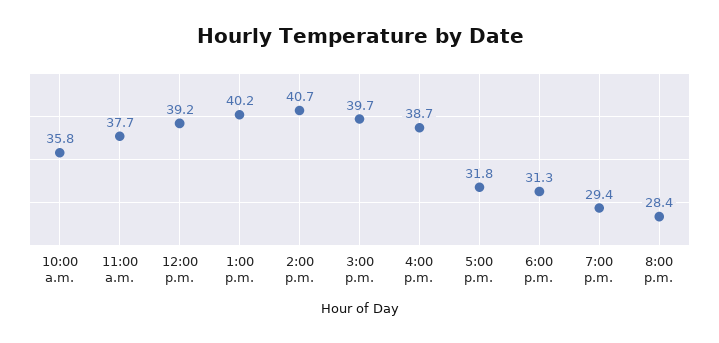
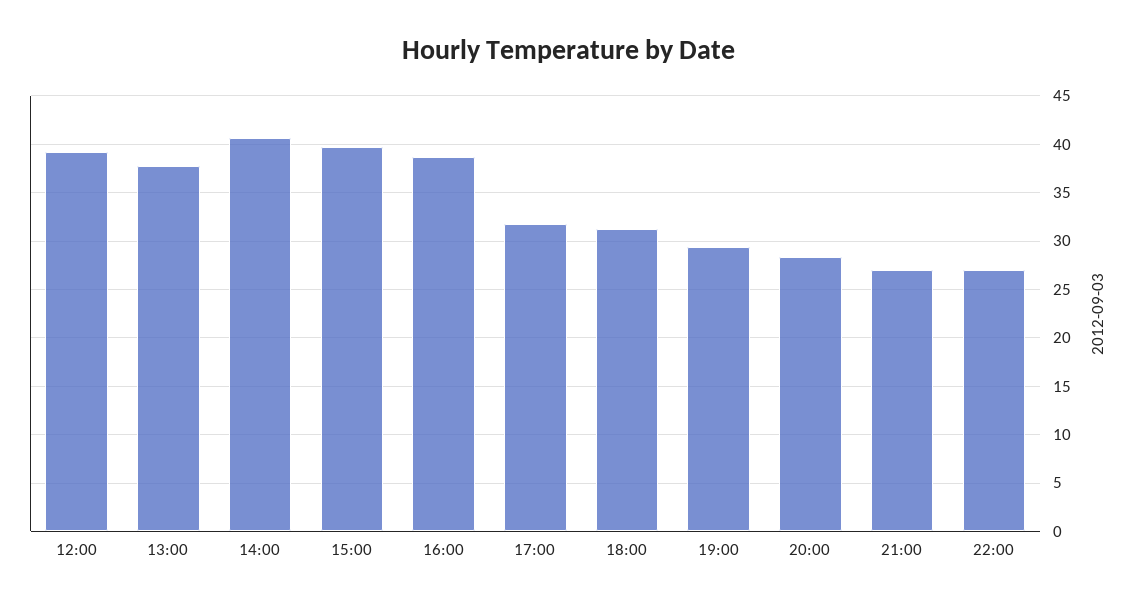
10:00 a.m.: 35.8 -> none
11:00 a.m.: 37.7 -> none
1:00 p.m.: 40.2 -> 38
21:00: none -> 27
22:00: none -> 27

